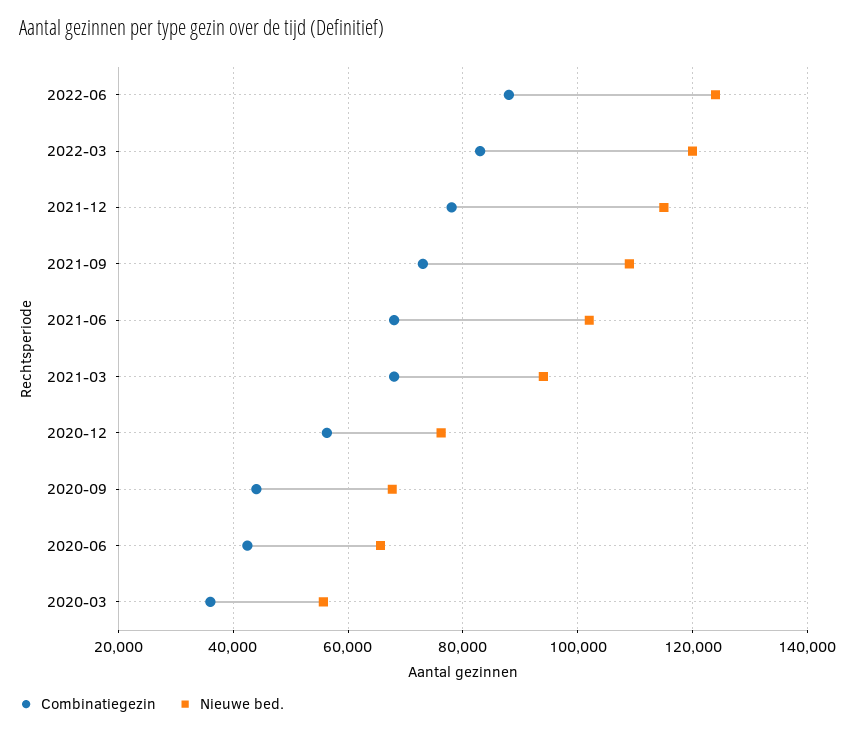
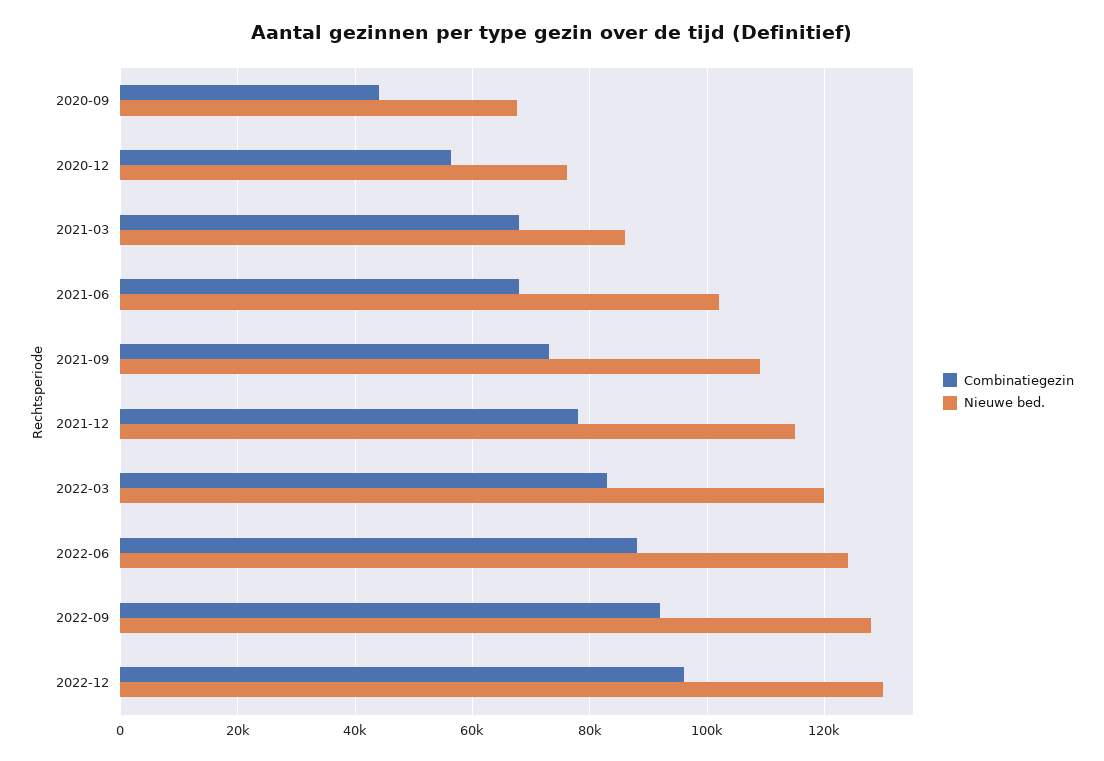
Nieuwe bed., 2021-03: 94000 -> 86000
Combinatiegezin, 2020-06: 42000 -> none
Nieuwe bed., 2020-06: 66000 -> none
Combinatiegezin, 2020-03: 36000 -> none
Nieuwe bed., 2020-03: 56000 -> none
Combinatiegezin, 2022-09: none -> 92000
Nieuwe bed., 2022-09: none -> 128000
Combinatiegezin, 2022-12: none -> 96000
Nieuwe bed., 2022-12: none -> 130000

